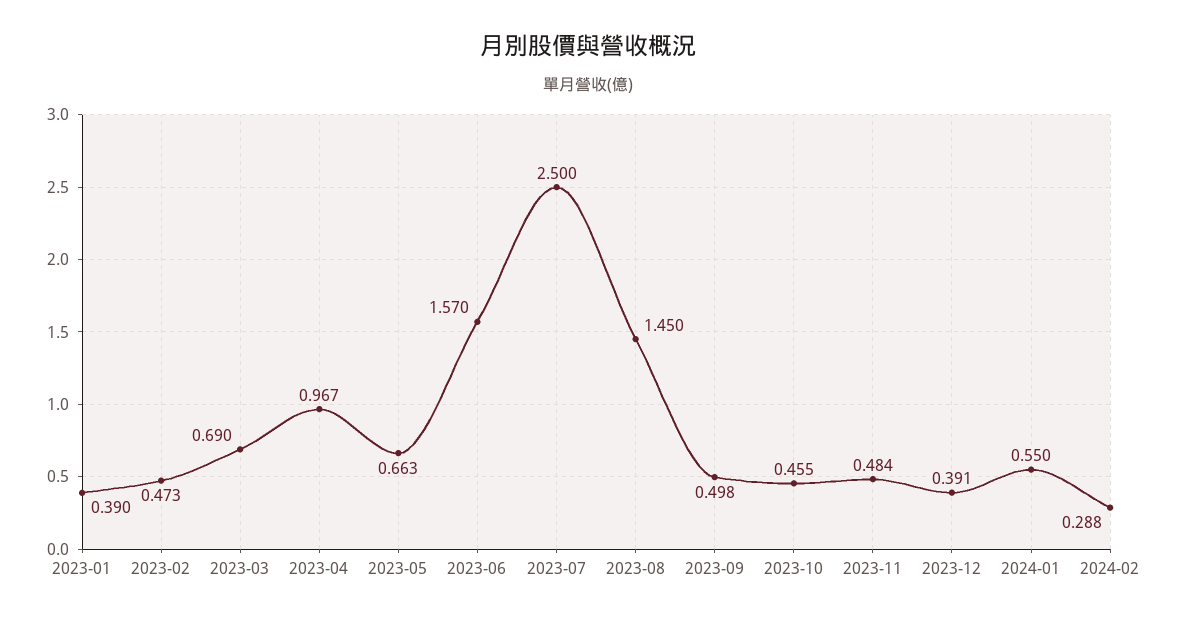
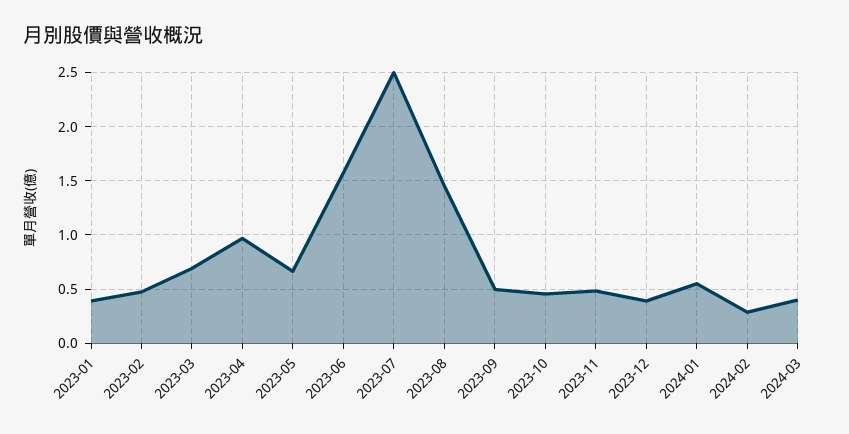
2024-03: none -> 0.4

